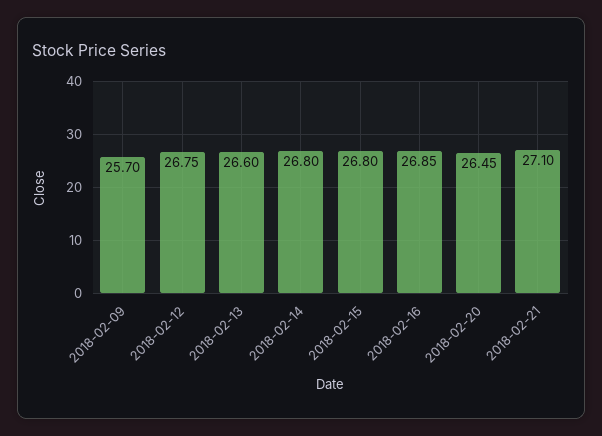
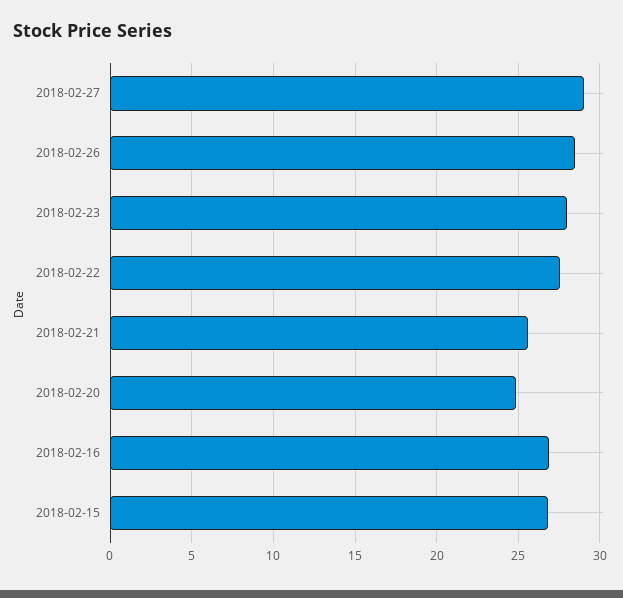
2018-02-09: 25.7 -> none
2018-02-12: 26.75 -> none
2018-02-13: 26.6 -> none
2018-02-14: 26.8 -> none
2018-02-20: 26.45 -> 25
2018-02-21: 27.1 -> 25.5
2018-02-27: none -> 29
2018-02-26: none -> 28.5
2018-02-23: none -> 28
2018-02-22: none -> 27.5

